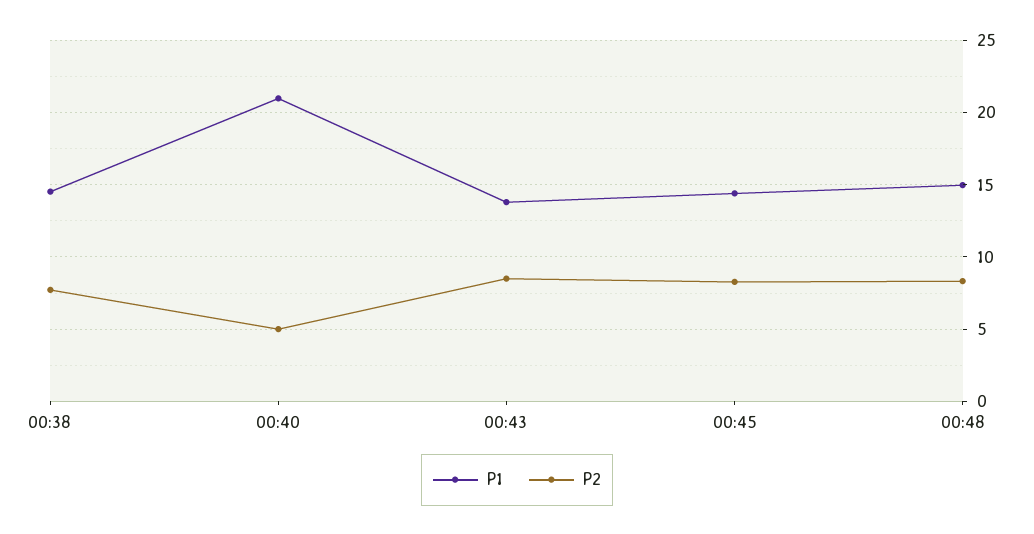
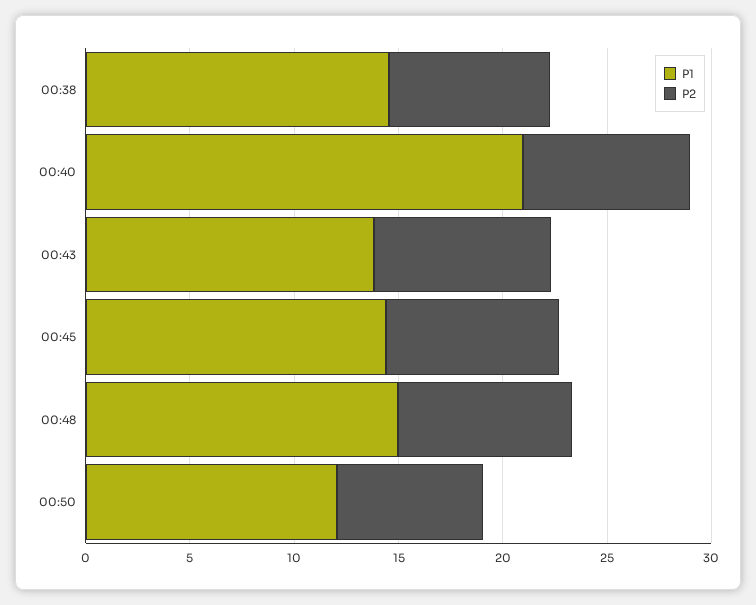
P2, 00:40: 5 -> 8
P1, 00:50: none -> 12
P2, 00:50: none -> 7

